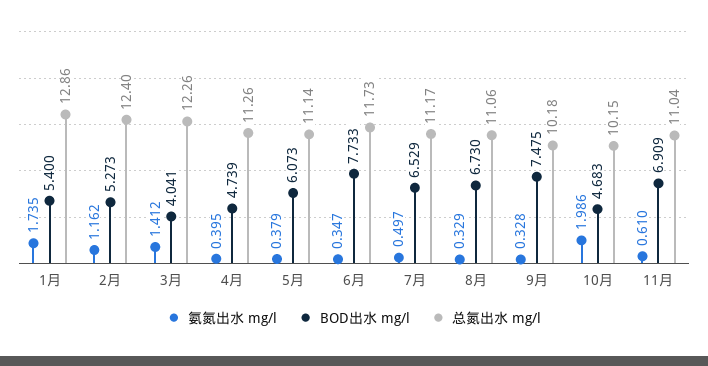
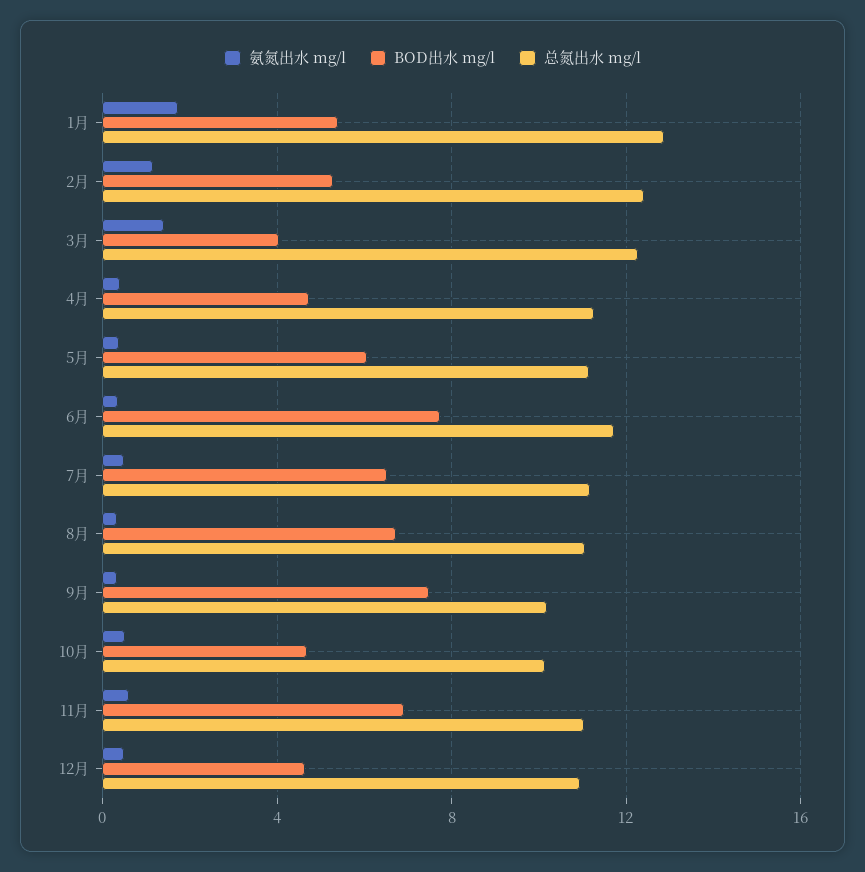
氨氮出水 mg/l, 10月: 1.986 -> 0.5
氨氮出水 mg/l, 12月: none -> 0.5
BOD出水 mg/l, 12月: none -> 4.5
总氮出水 mg/l, 12月: none -> 11

